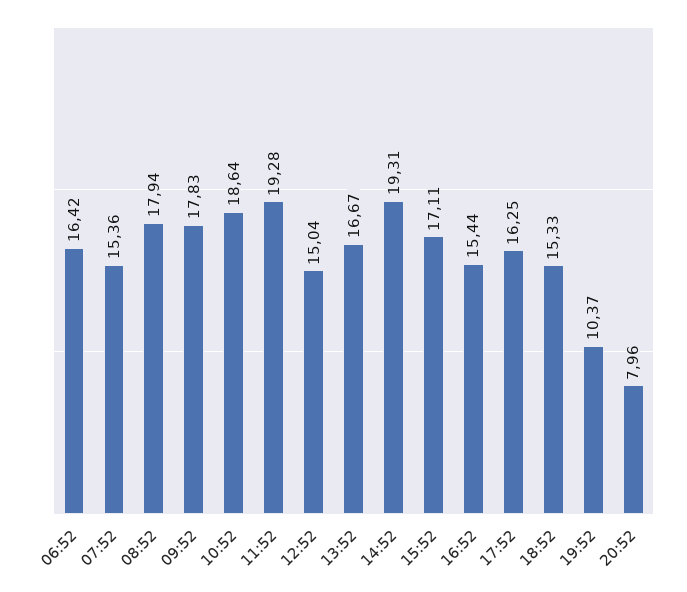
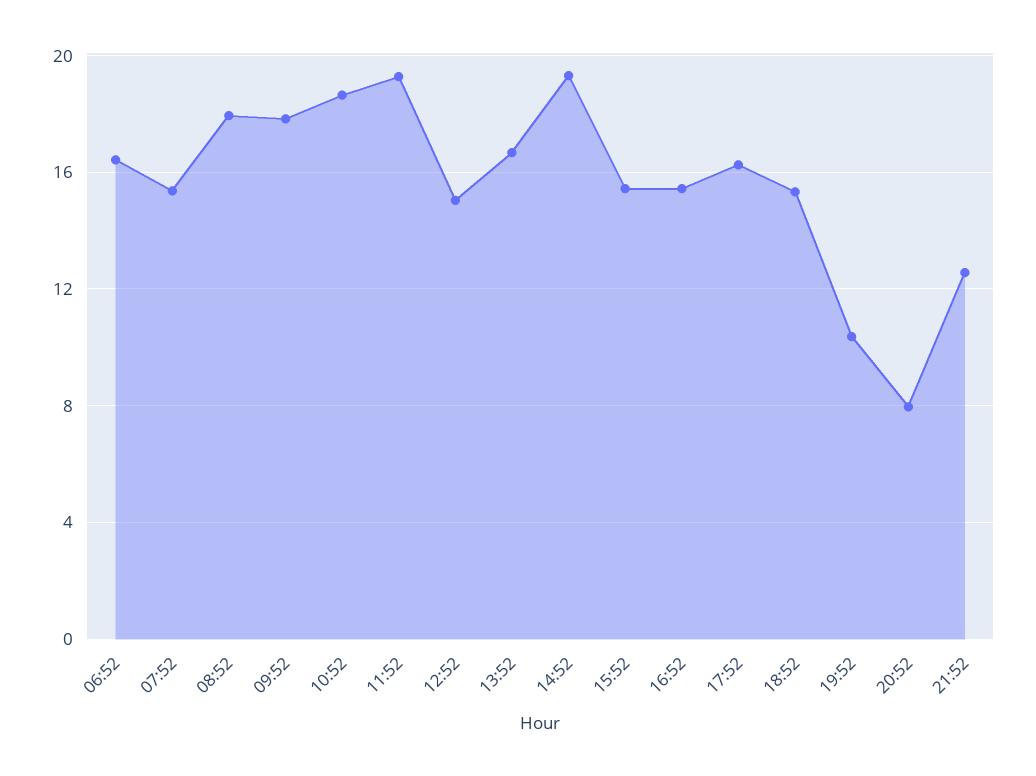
15:52: 17.11 -> 15.5
21:52: none -> 12.5

